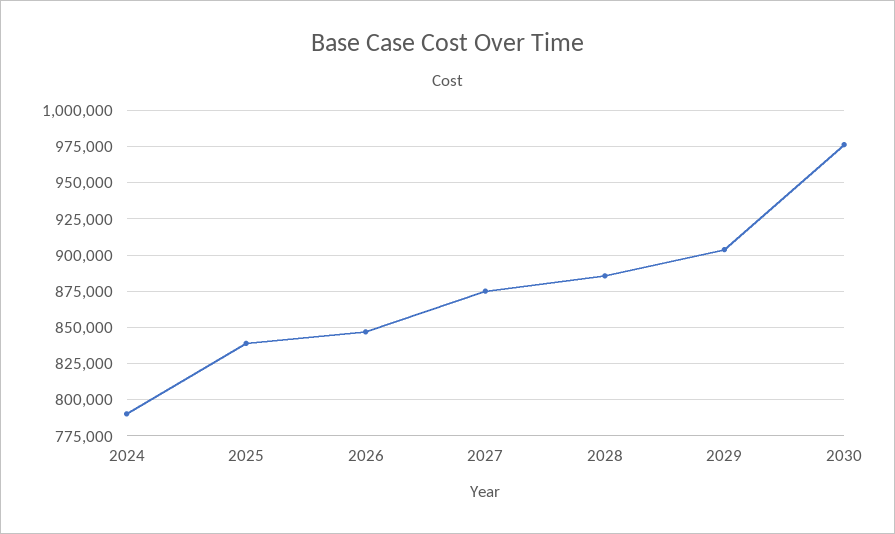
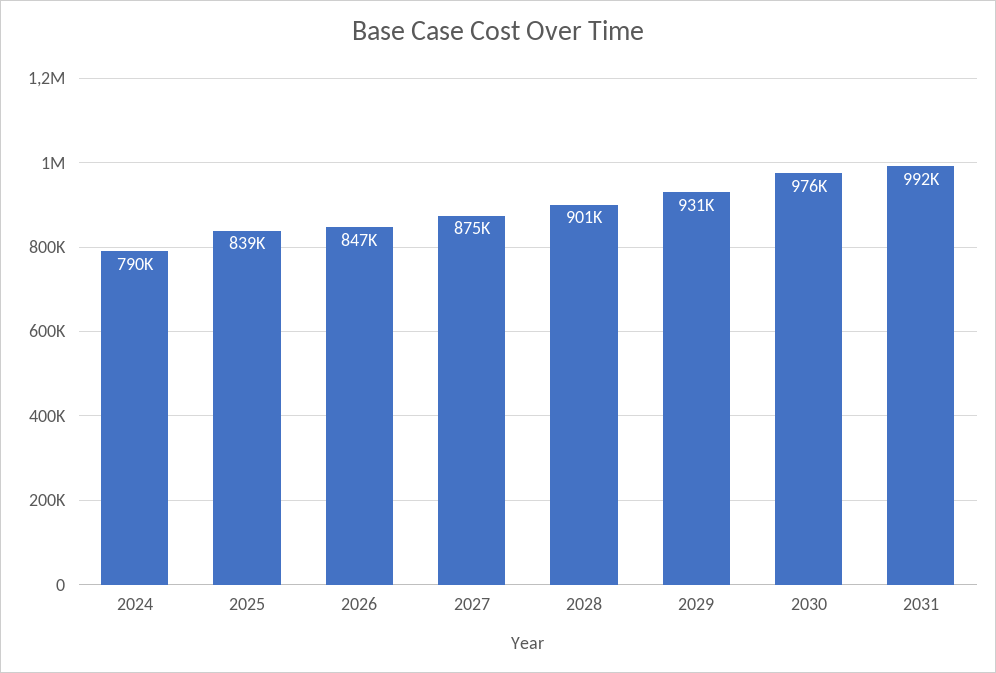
2028: 885000 -> 901000
2029: 905000 -> 931000
2031: none -> 992000

